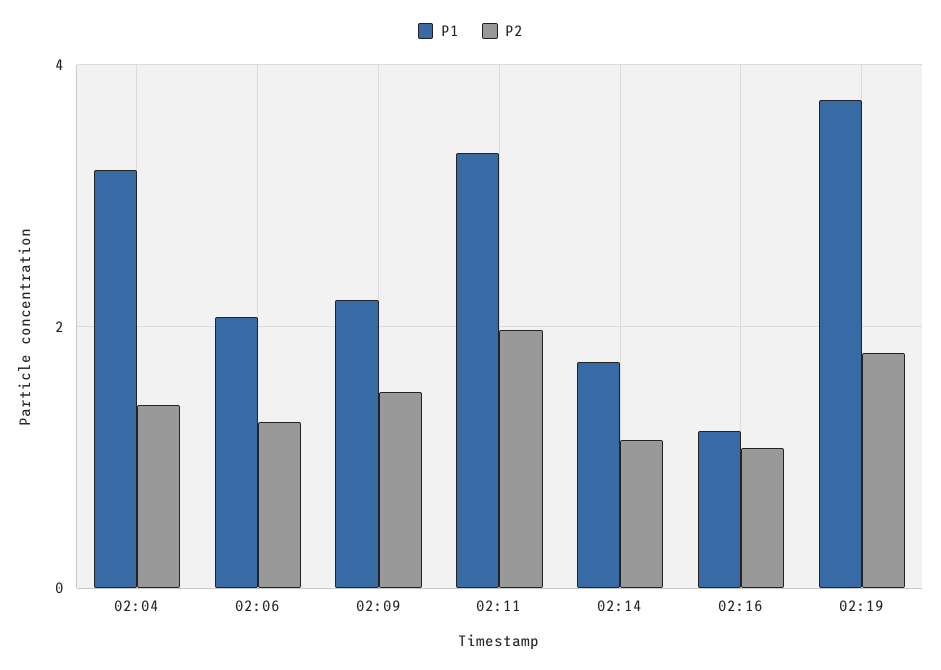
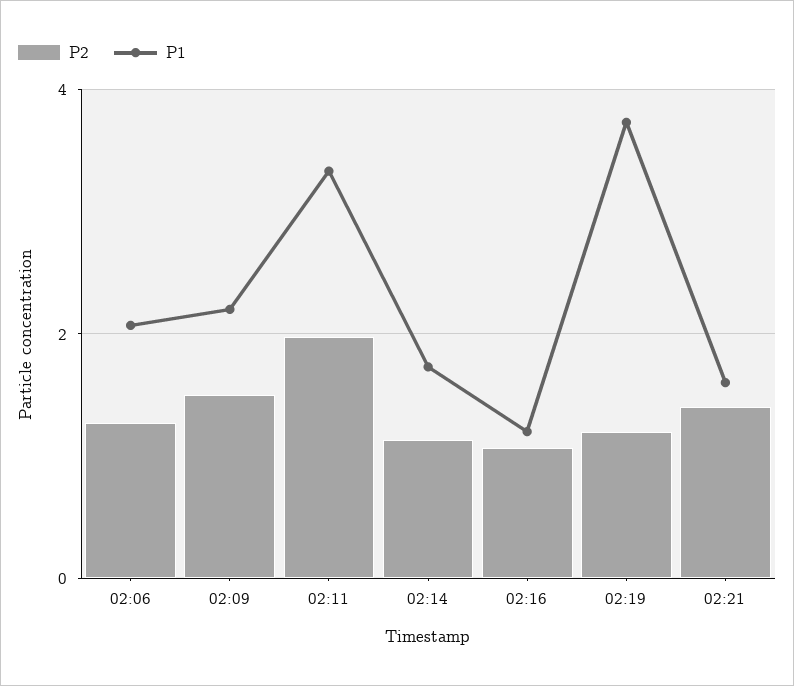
P1, 02:04: 3.2 -> none
P2, 02:04: 1.4 -> none
P2, 02:19: 1.8 -> 1.2
P2, 02:21: none -> 1.4
P1, 02:21: none -> 1.6

